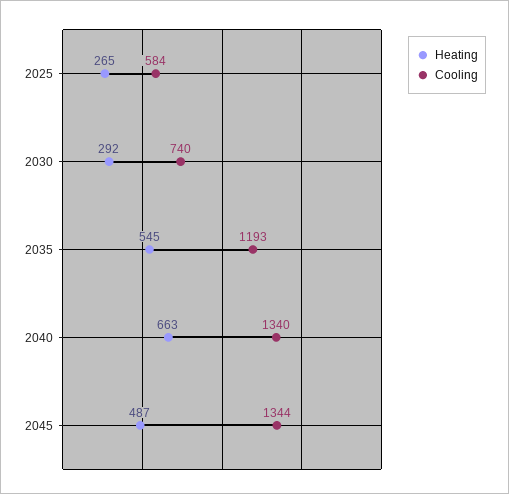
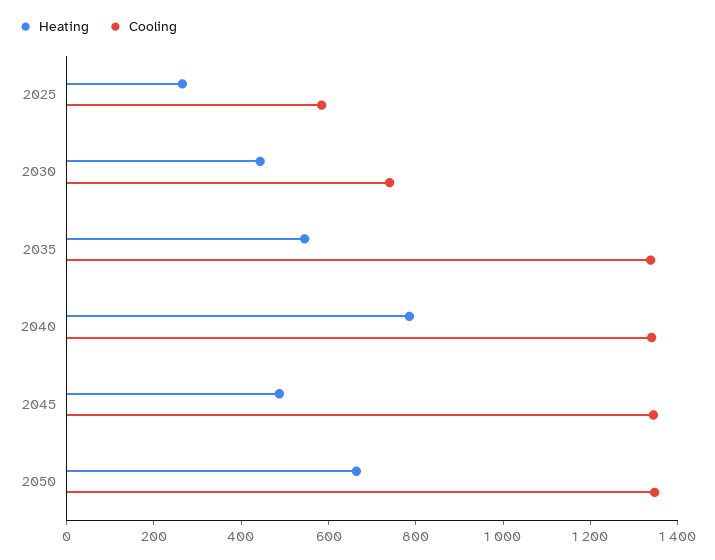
Heating, 2030: 292 -> 450
Cooling, 2035: 1193 -> 1350
Heating, 2040: 663 -> 800
Heating, 2050: none -> 650
Cooling, 2050: none -> 1350

